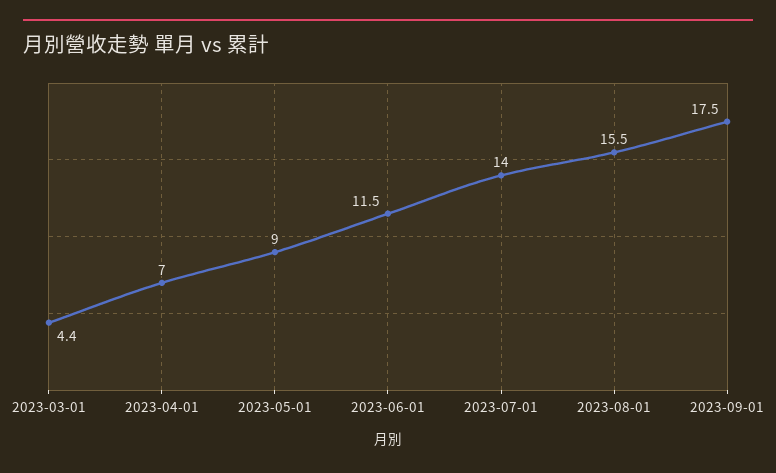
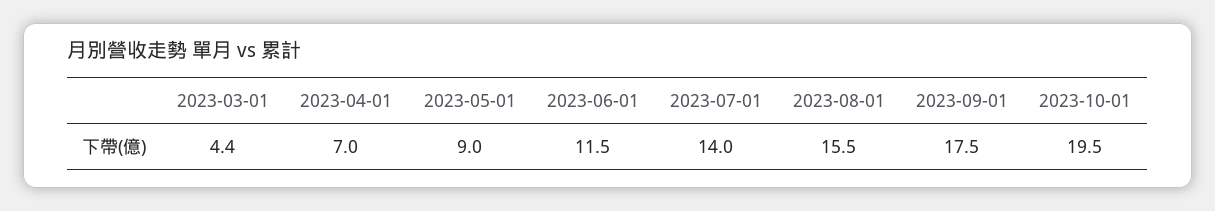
2023-10-01: none -> 19.5

